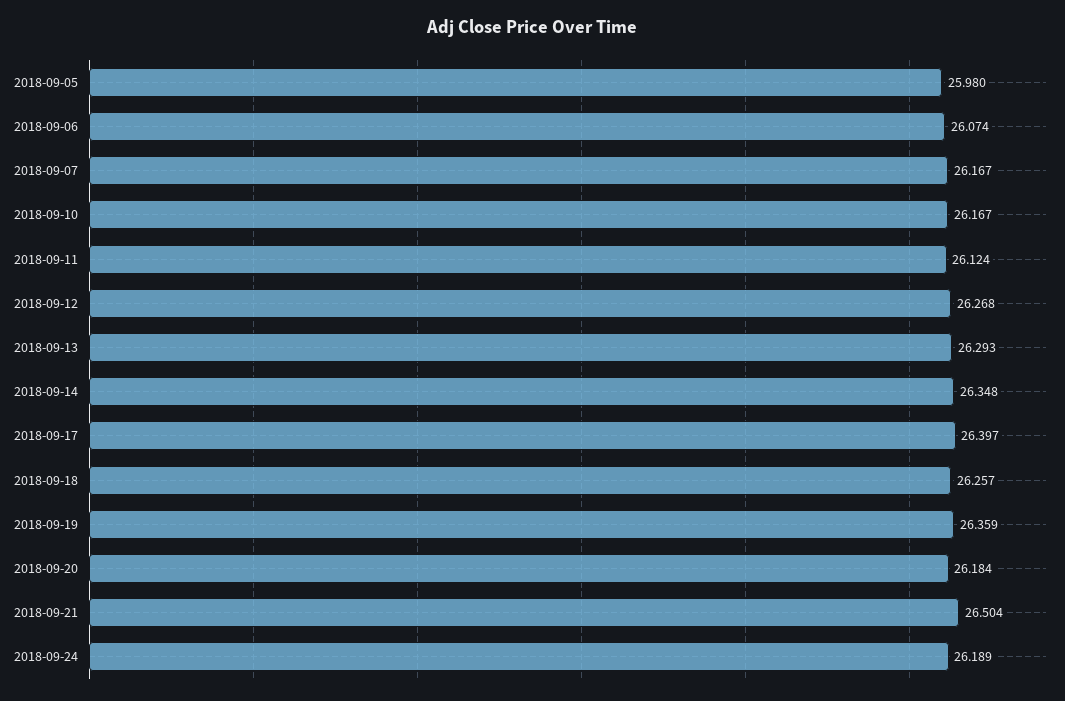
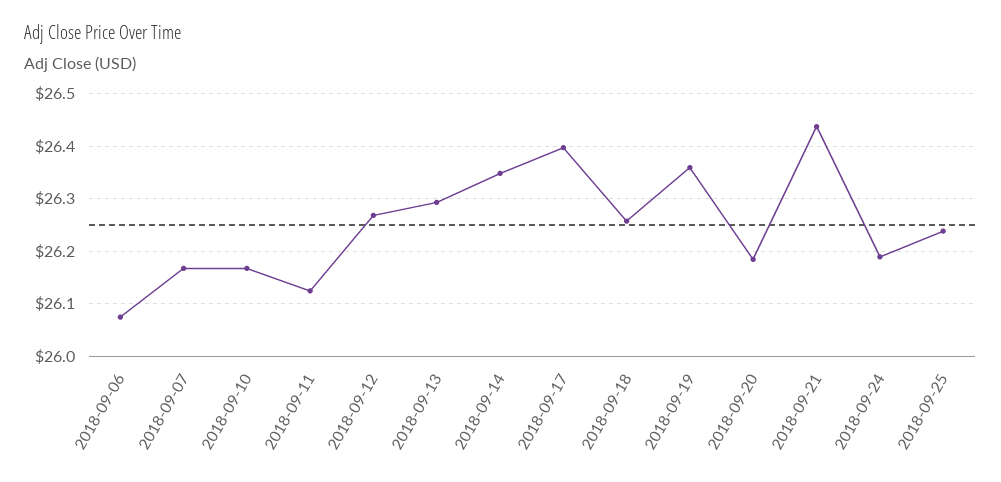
2018-09-05: 25.98 -> none
2018-09-21: 26.504 -> 26.44
2018-09-25: none -> 26.24

